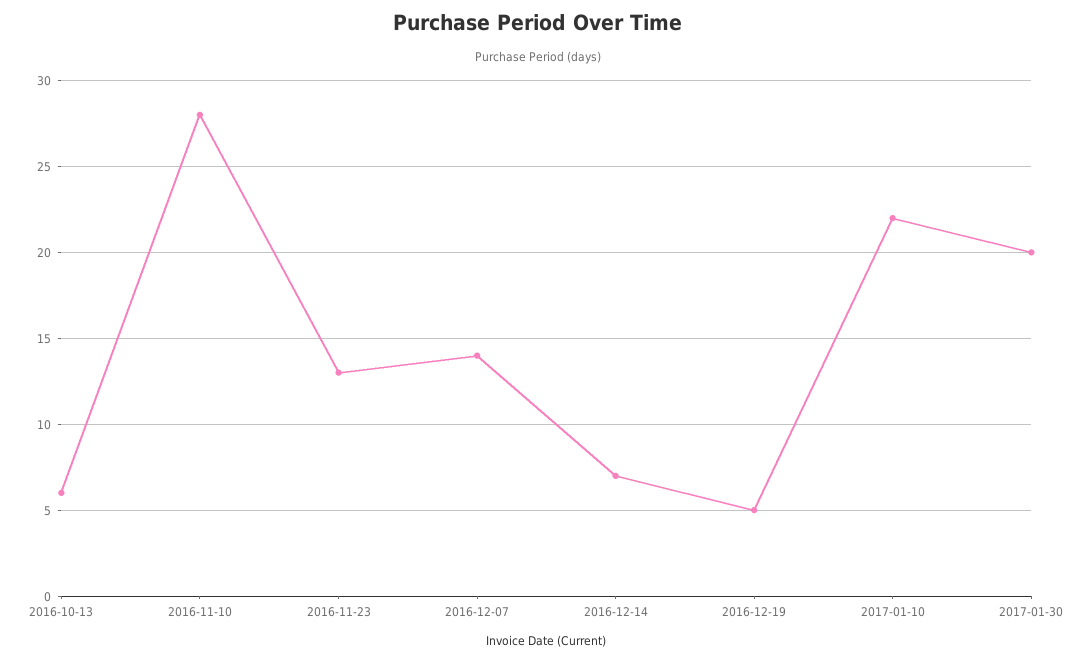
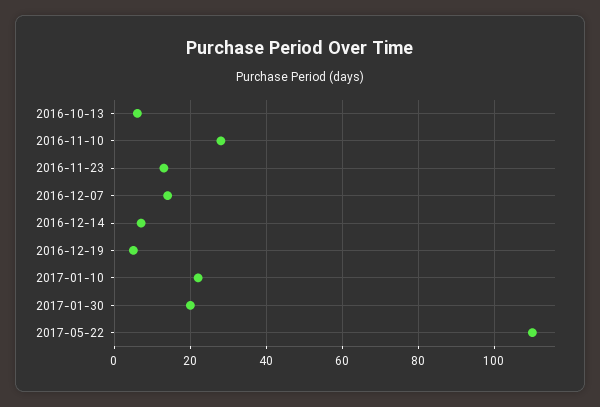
2017-05-22: none -> 110

